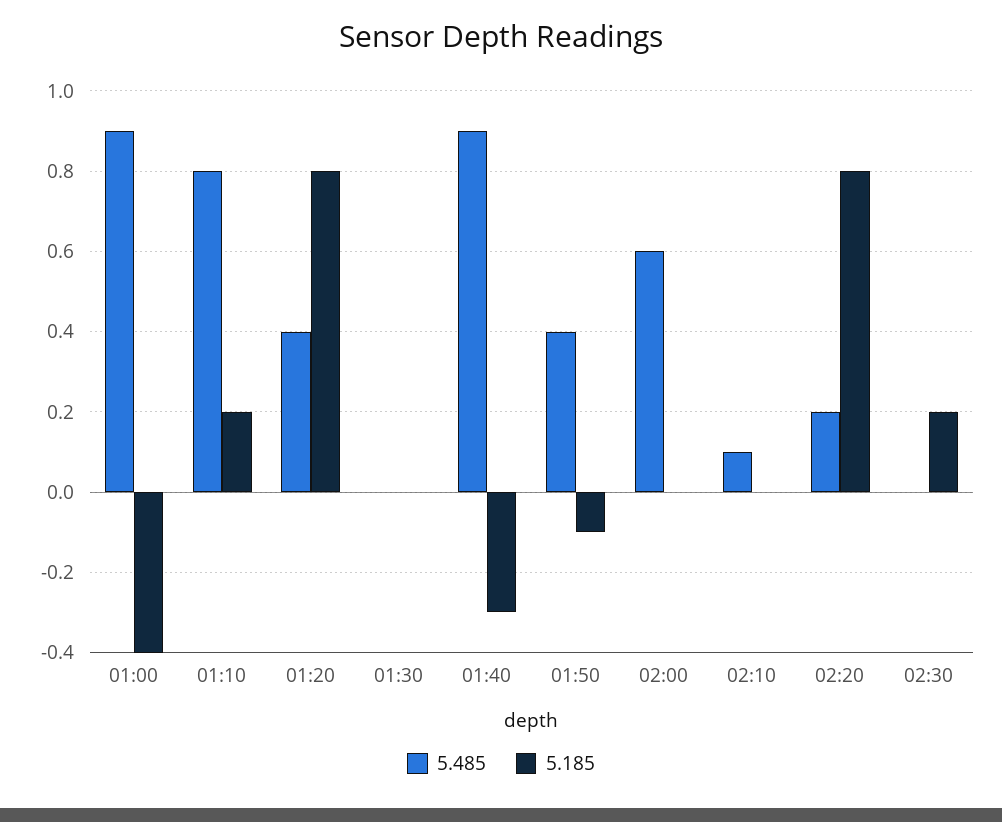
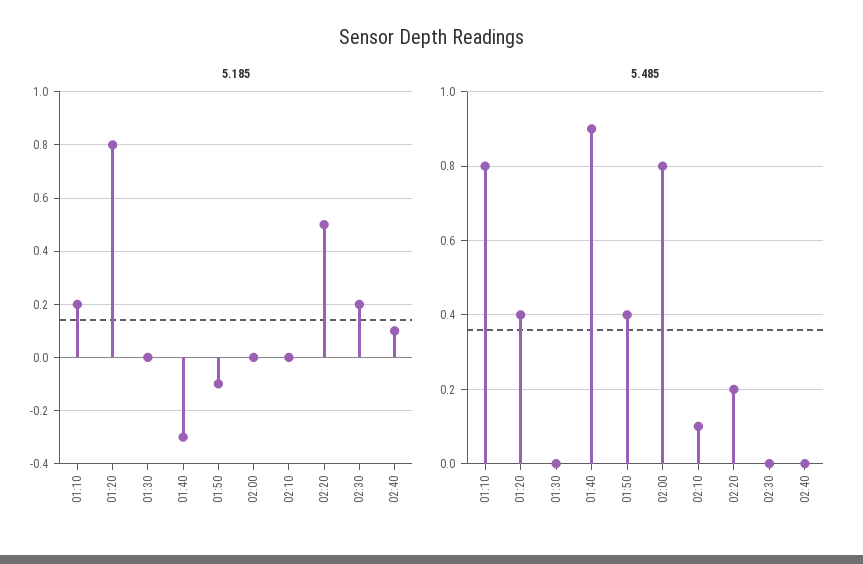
5.485, 01:00: 0.9 -> none
5.185, 01:00: -0.4 -> none
5.485, 02:00: 0.6 -> 0.8
5.185, 02:20: 0.8 -> 0.5
5.185, 02:40: none -> 0.1
5.485, 02:40: none -> 0

